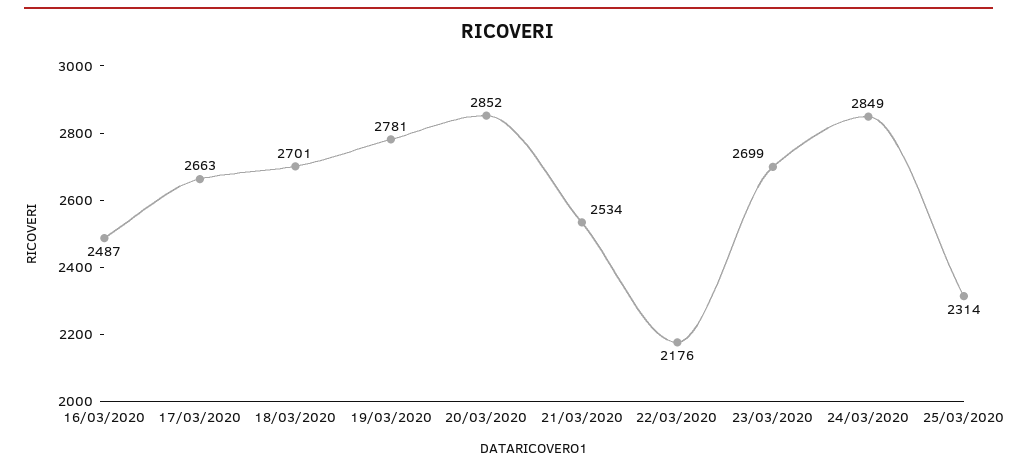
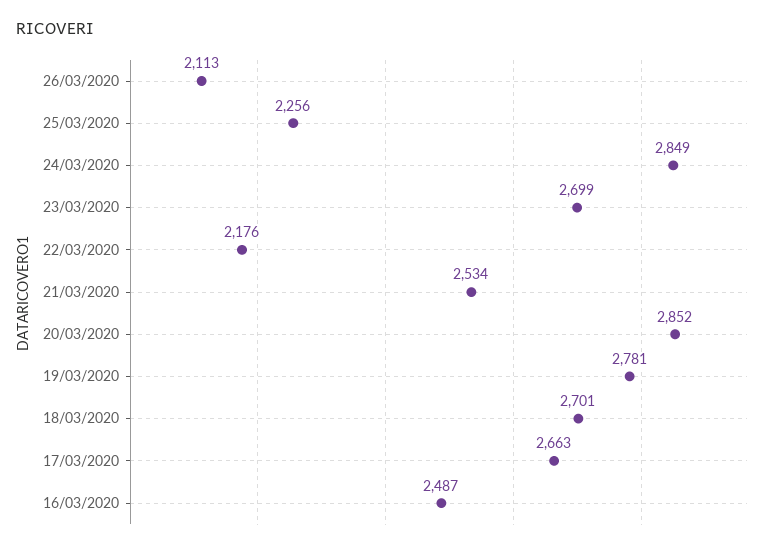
25/03/2020: 2314 -> 2256
26/03/2020: none -> 2113

